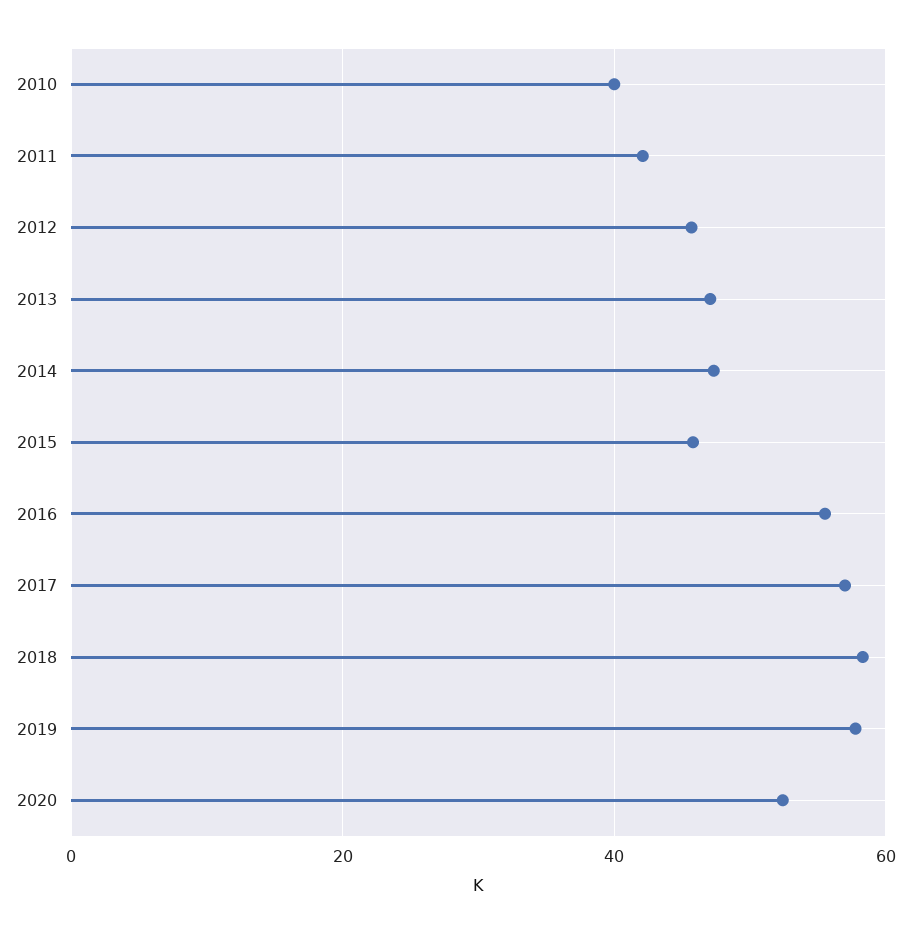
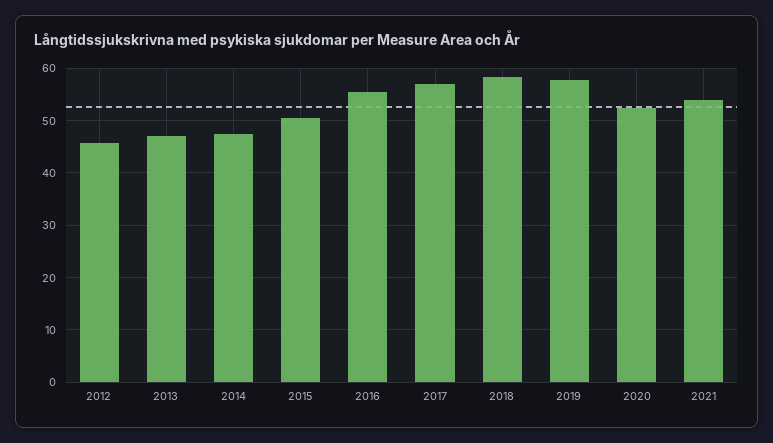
2010: 40 -> none
2011: 42 -> none
2015: 46 -> 50
2021: none -> 54

